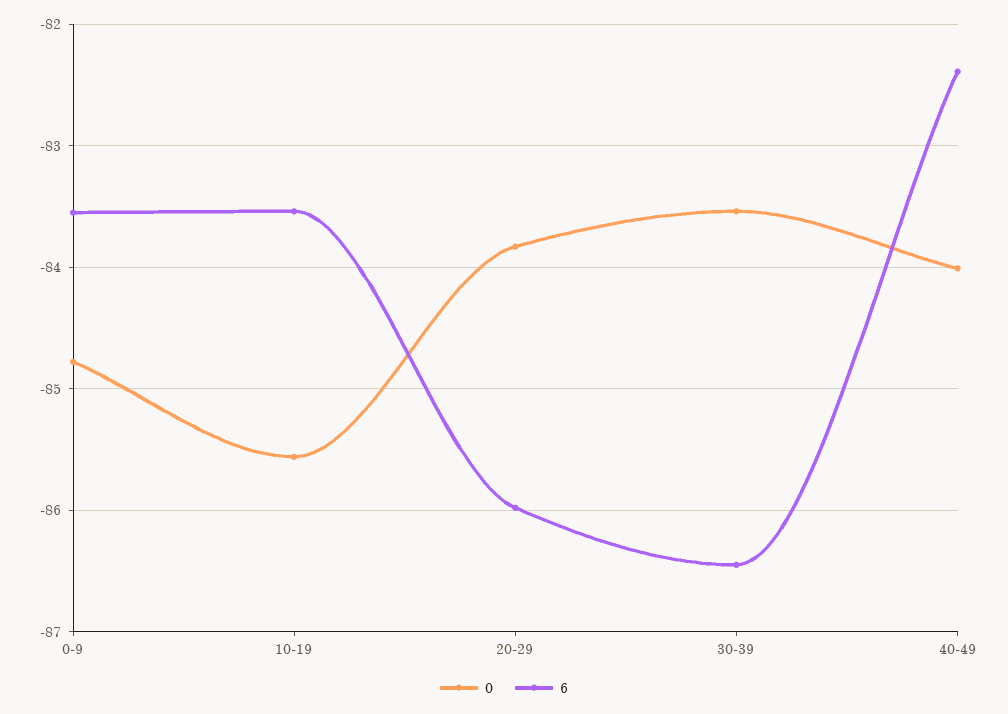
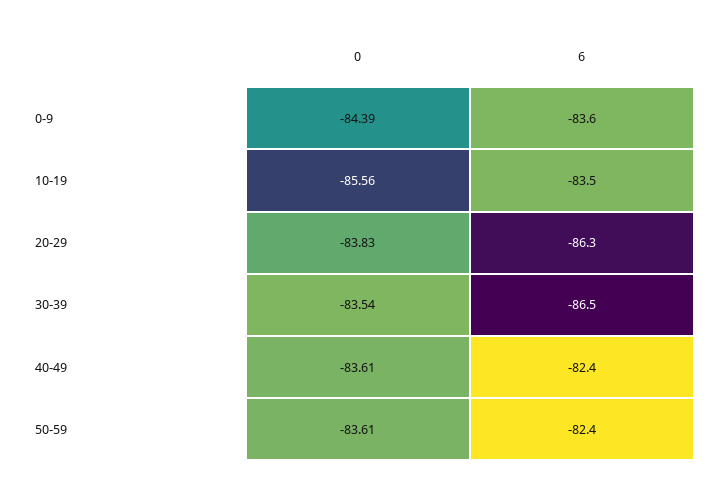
0, 0-9: -84.8 -> -84.39
6, 20-29: -86 -> -86.3
0, 40-49: -84 -> -83.61
0, 50-59: none -> -83.61
6, 50-59: none -> -82.4

